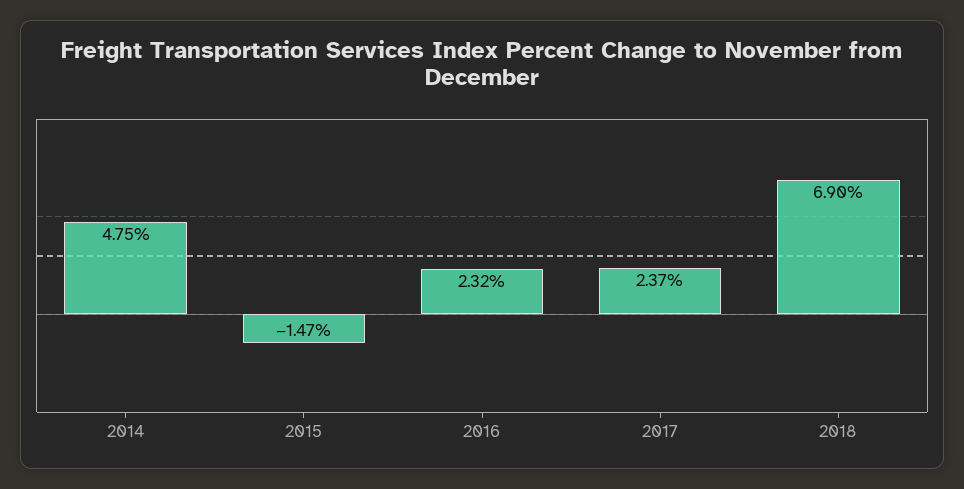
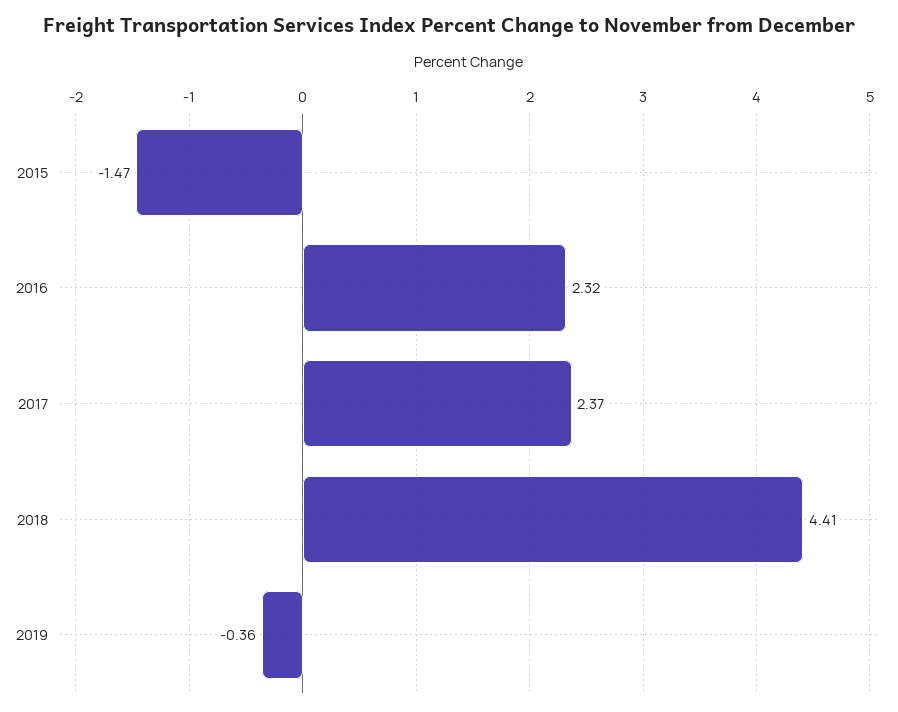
2014: 4.75 -> none
2018: 6.9 -> 4.41
2019: none -> -0.36

